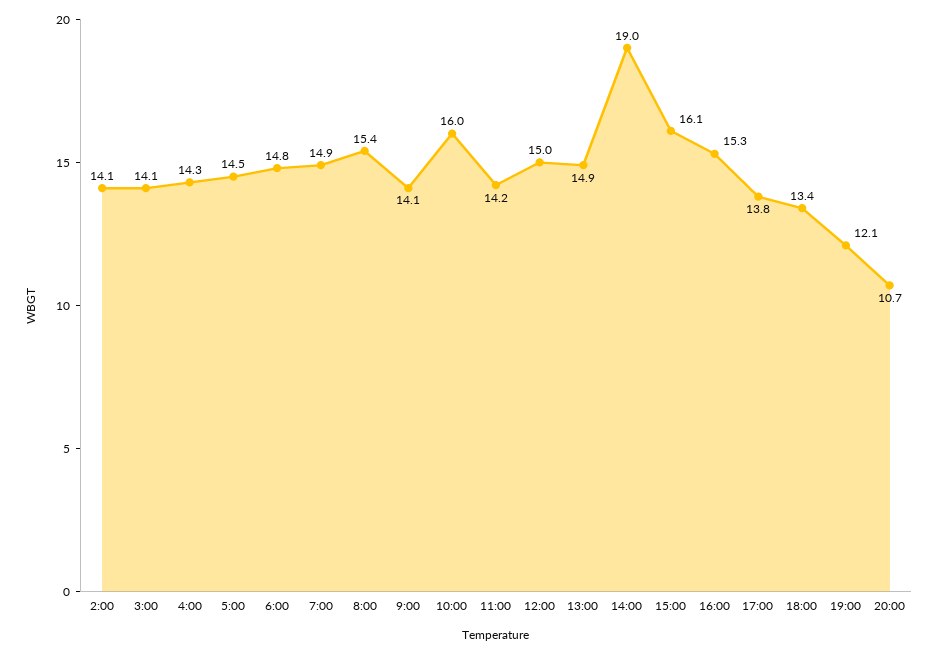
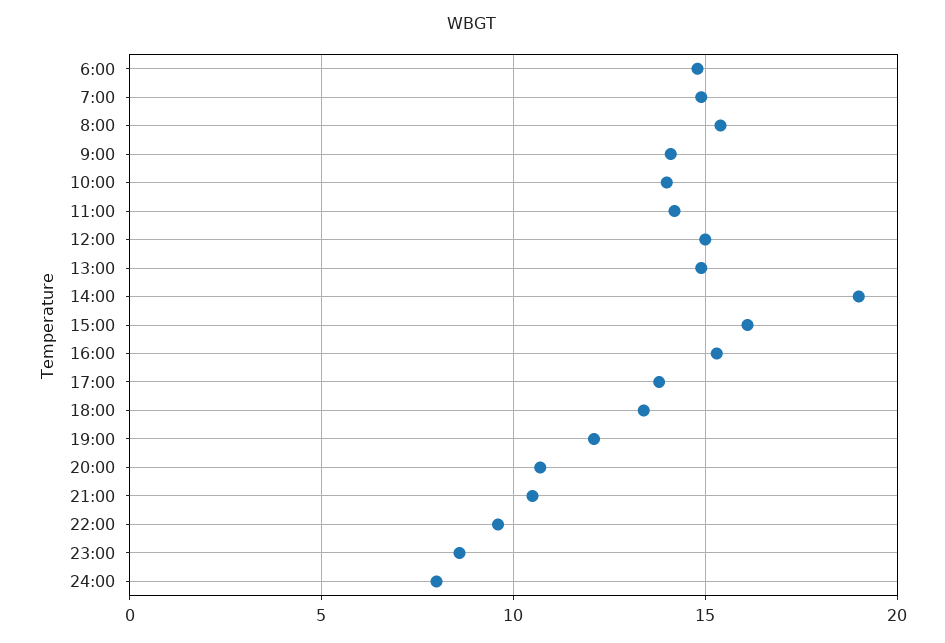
2:00: 14.1 -> none
3:00: 14.1 -> none
4:00: 14.3 -> none
5:00: 14.5 -> none
10:00: 16 -> 14
21:00: none -> 10.5
22:00: none -> 9.5
23:00: none -> 8.5
24:00: none -> 8

